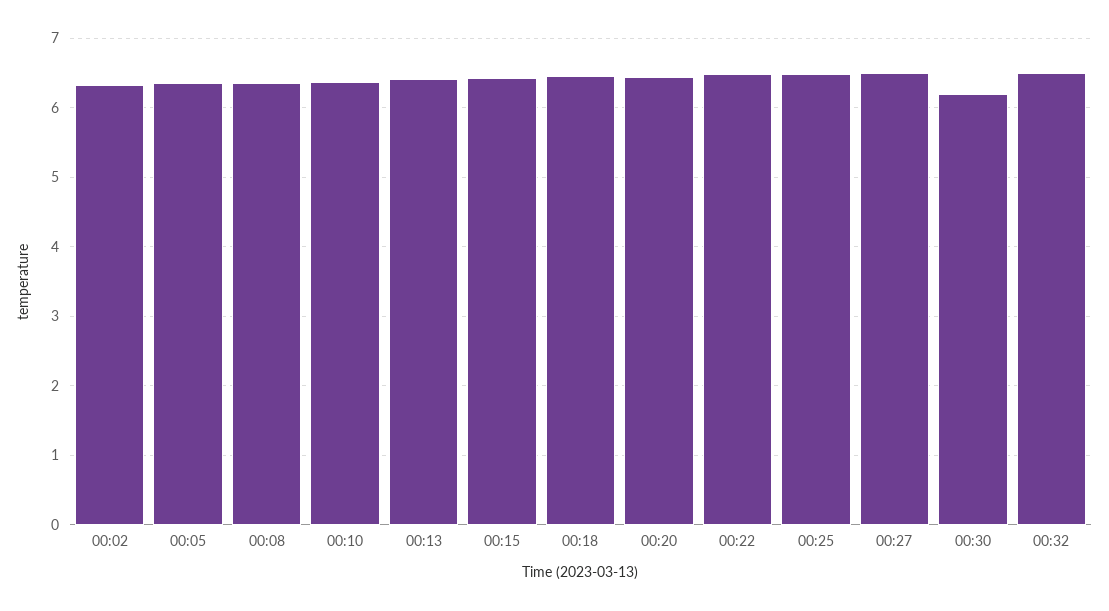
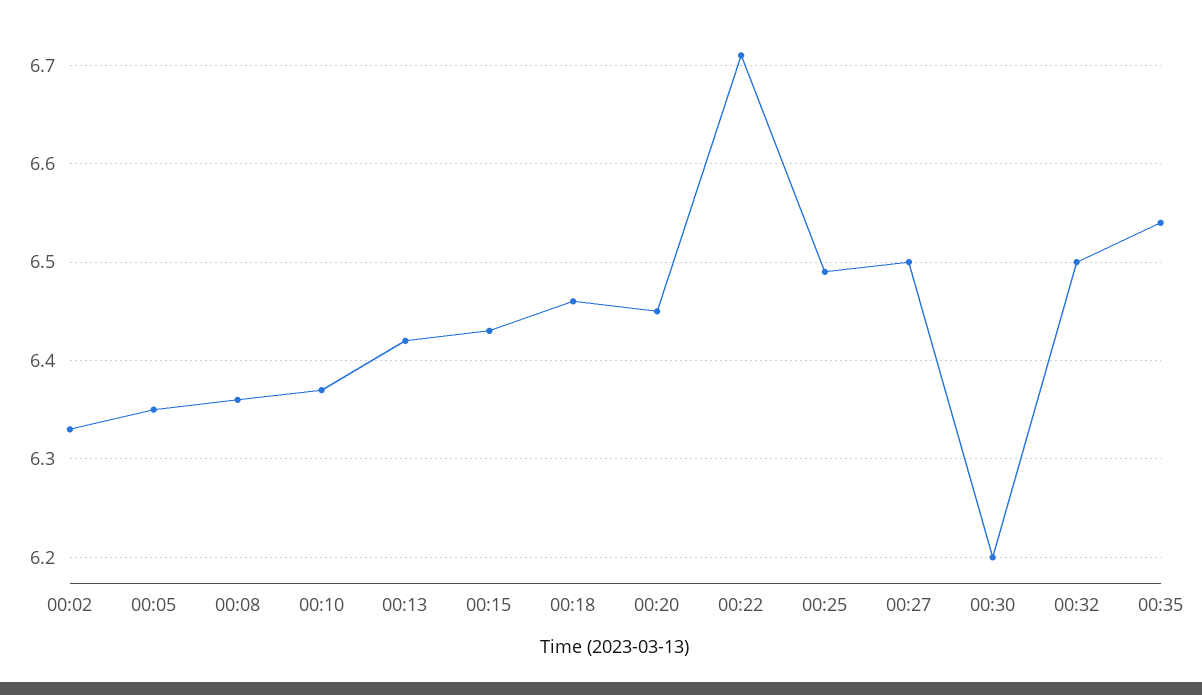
00:22: 6.5 -> 6.71
00:35: none -> 6.54

